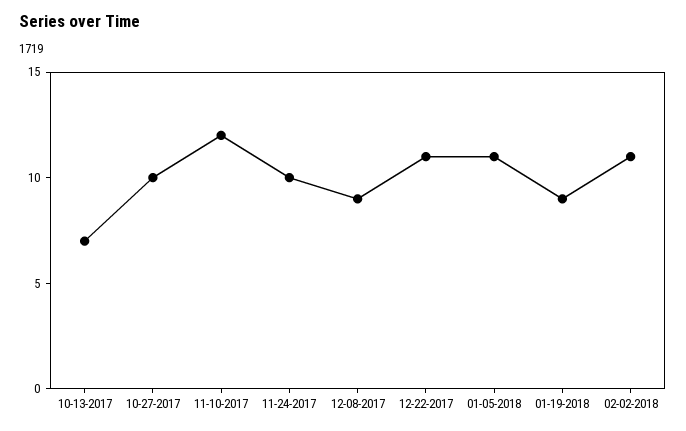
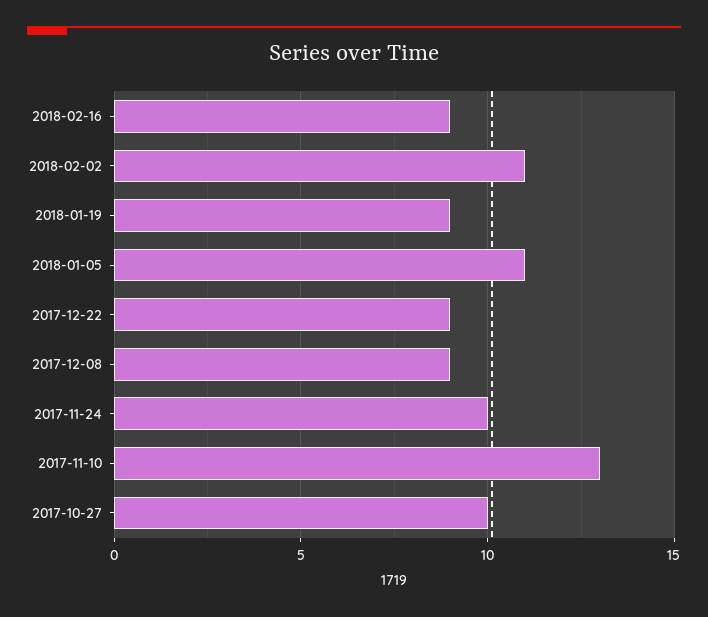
10-13-2017: 7 -> none
11-10-2017: 12 -> 13
12-22-2017: 11 -> 9
2018-02-16: none -> 9

